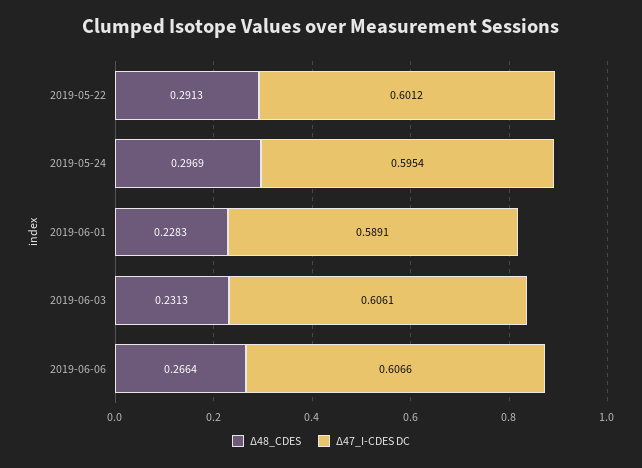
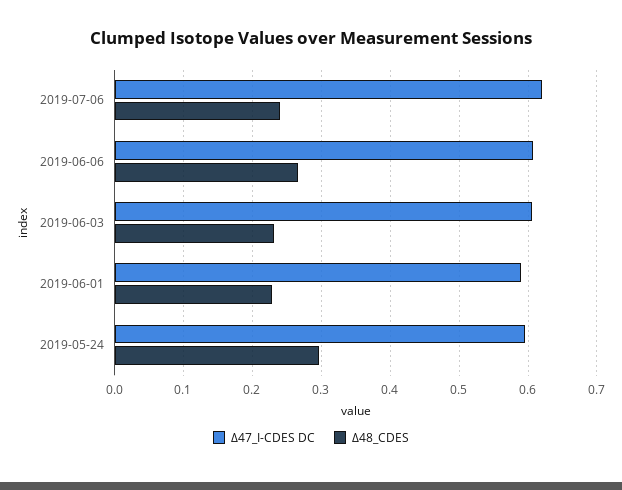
∆48_CDES, 2019-05-22: 0.2913 -> none
∆47_I-CDES DC, 2019-05-22: 0.6012 -> none
∆47_I-CDES DC, 2019-07-06: none -> 0.62
∆48_CDES, 2019-07-06: none -> 0.24

